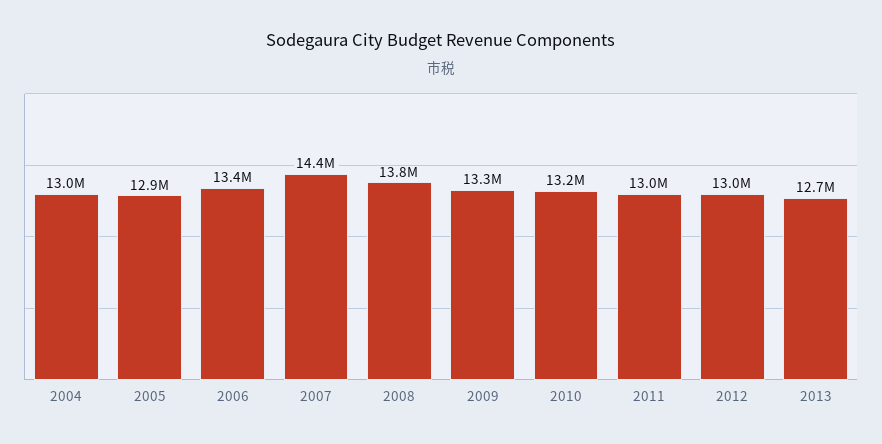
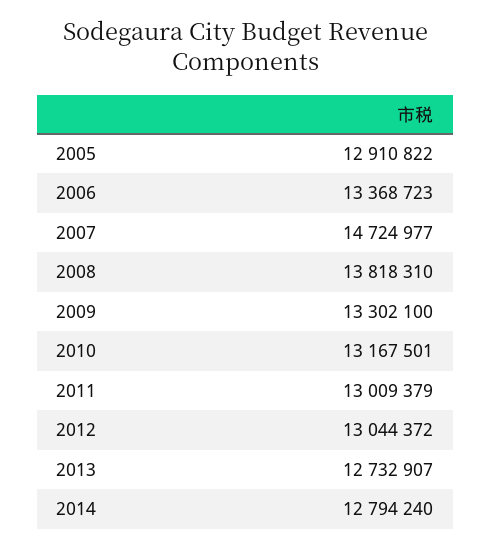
2004: 13000000 -> none
2007: 14400000 -> 14724977
2014: none -> 12794240

